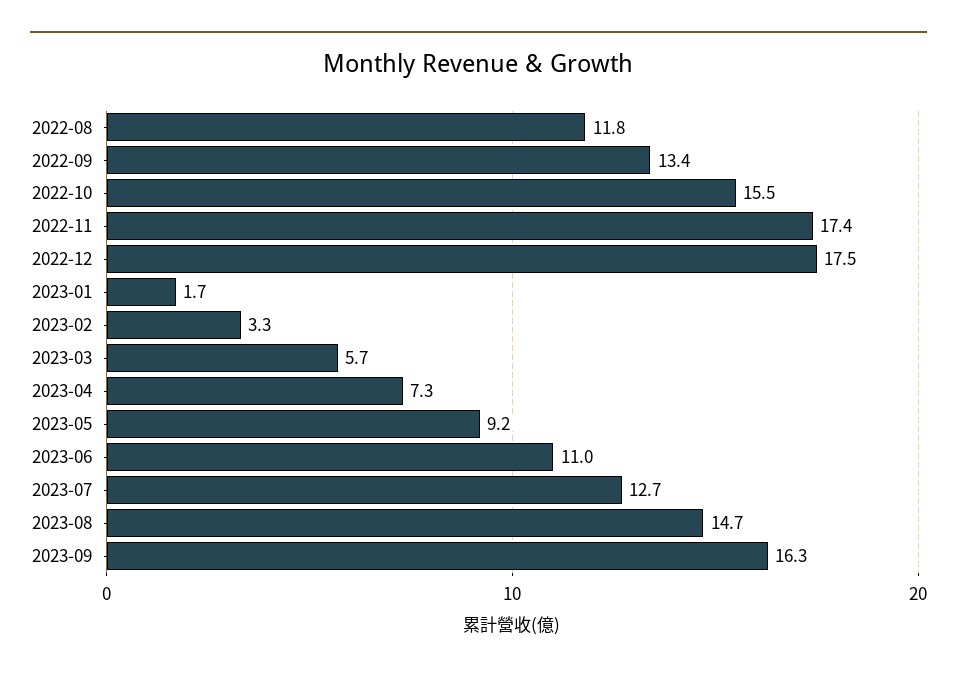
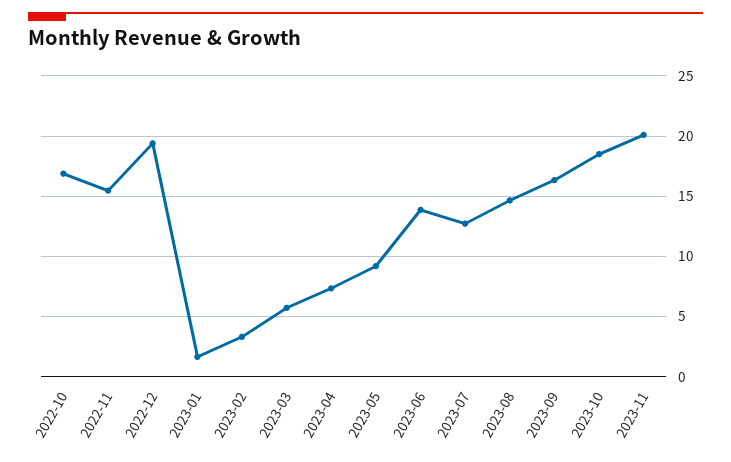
2022-08: 11.8 -> none
2022-09: 13.4 -> none
2022-10: 15.5 -> 17
2022-11: 17.4 -> 15.5
2022-12: 17.5 -> 19.5
2023-06: 11 -> 14
2023-10: none -> 18.5
2023-11: none -> 20

